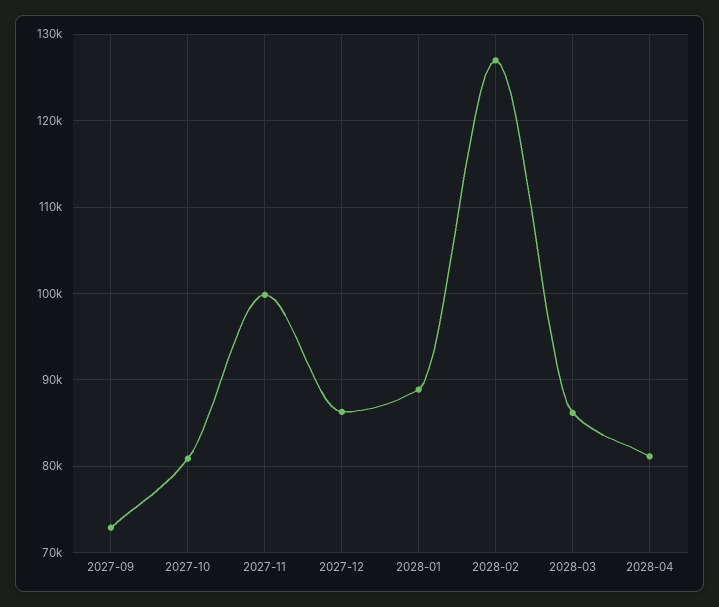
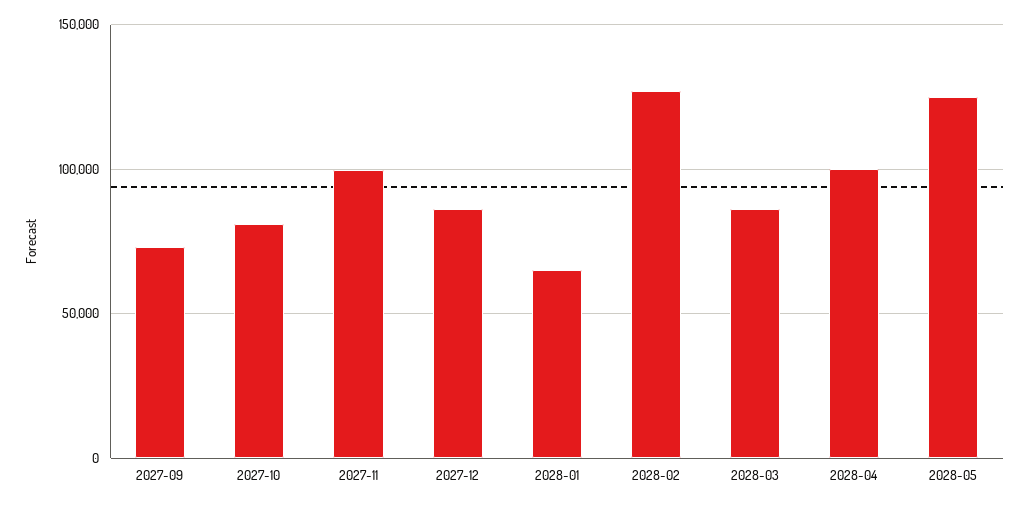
2028-01: 89000 -> 65000
2028-04: 81000 -> 100000
2028-05: none -> 125000

